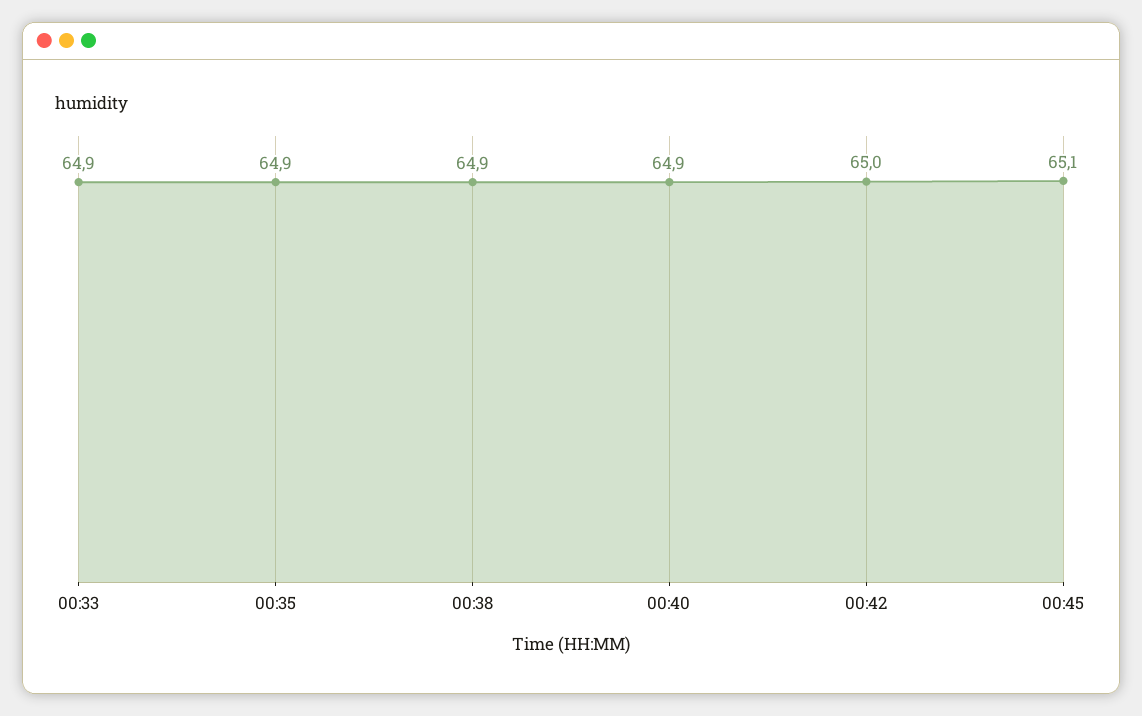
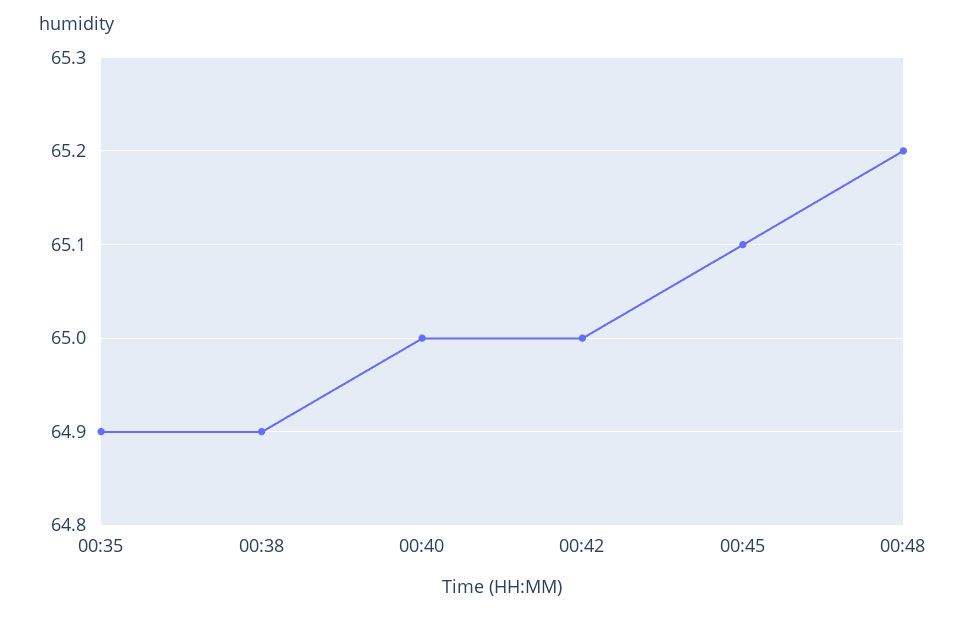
00:33: 64.9 -> none
00:40: 64.9 -> 65
00:48: none -> 65.2

